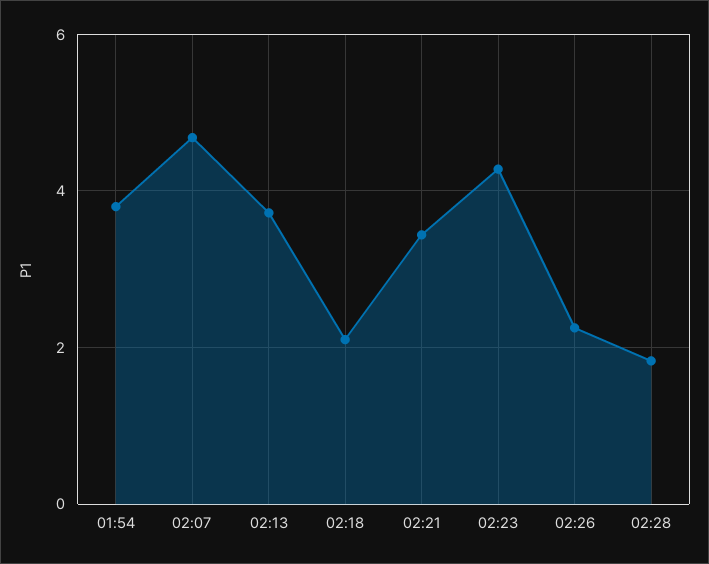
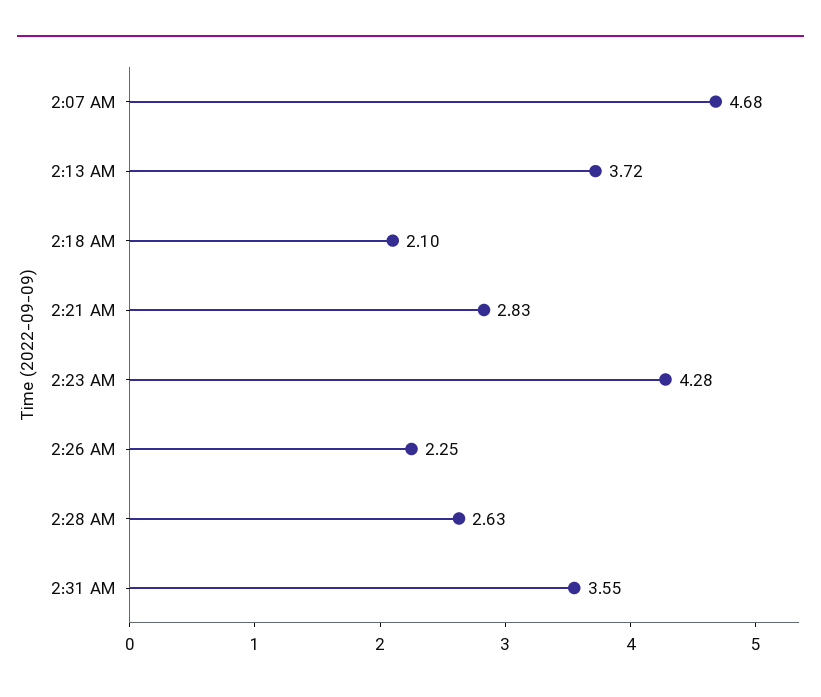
01:54: 3.8 -> none
02:21: 3.4 -> 2.83
02:28: 1.8 -> 2.63
2:31 AM: none -> 3.55

